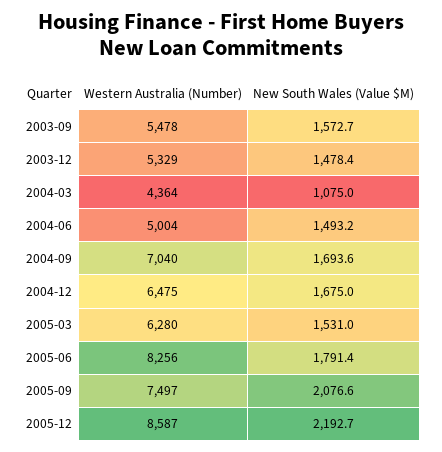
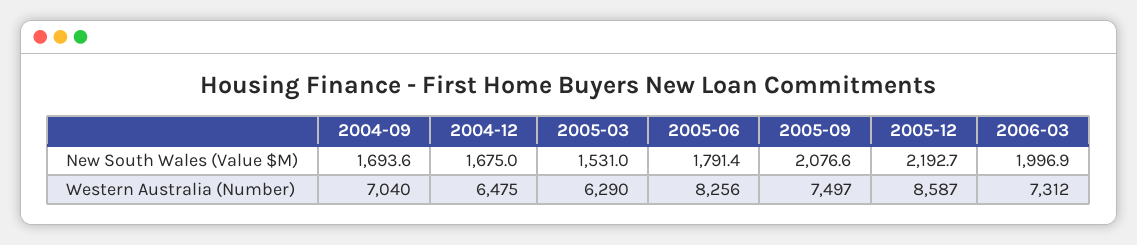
Western Australia (Number), 2003-09: 5478 -> none
New South Wales (Value $M), 2003-09: 1572.7 -> none
Western Australia (Number), 2003-12: 5329 -> none
New South Wales (Value $M), 2003-12: 1478.4 -> none
Western Australia (Number), 2004-03: 4364 -> none
New South Wales (Value $M), 2004-03: 1075 -> none
Western Australia (Number), 2004-06: 5004 -> none
New South Wales (Value $M), 2004-06: 1493.2 -> none
Western Australia (Number), 2005-03: 6280 -> 6290
New South Wales (Value $M), 2006-03: none -> 1996.9
Western Australia (Number), 2006-03: none -> 7312

